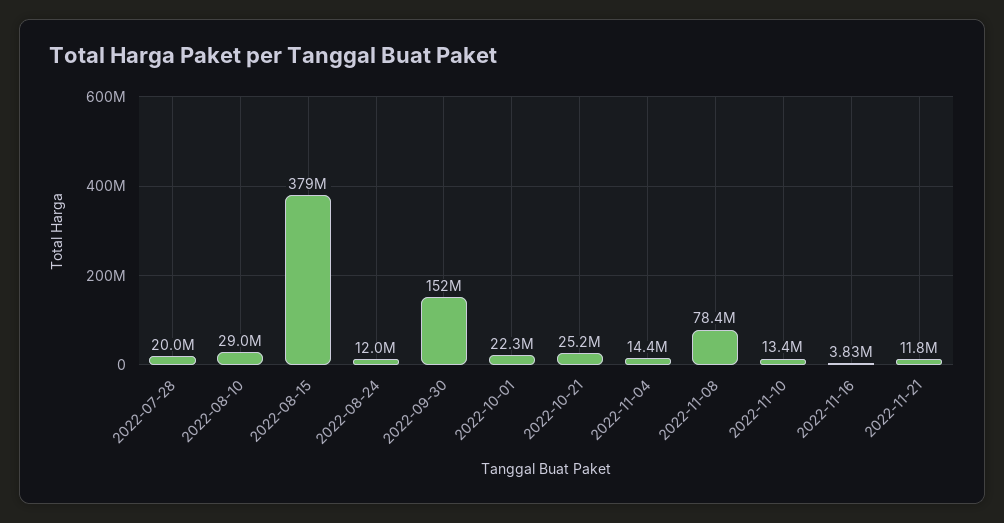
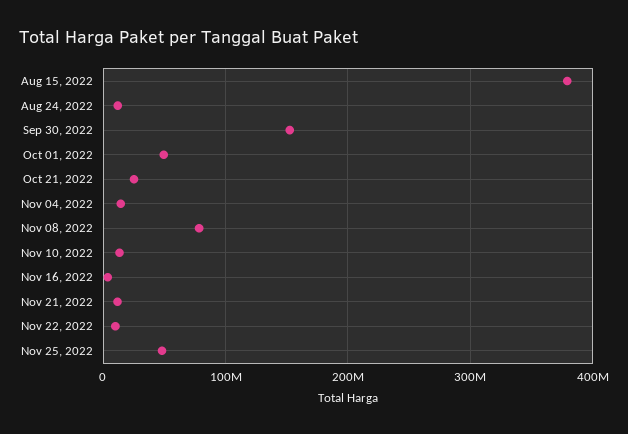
2022-07-28: 20000000 -> none
2022-08-10: 29000000 -> none
2022-10-01: 22300000 -> 50000000
Nov 22, 2022: none -> 10000000
Nov 25, 2022: none -> 50000000

